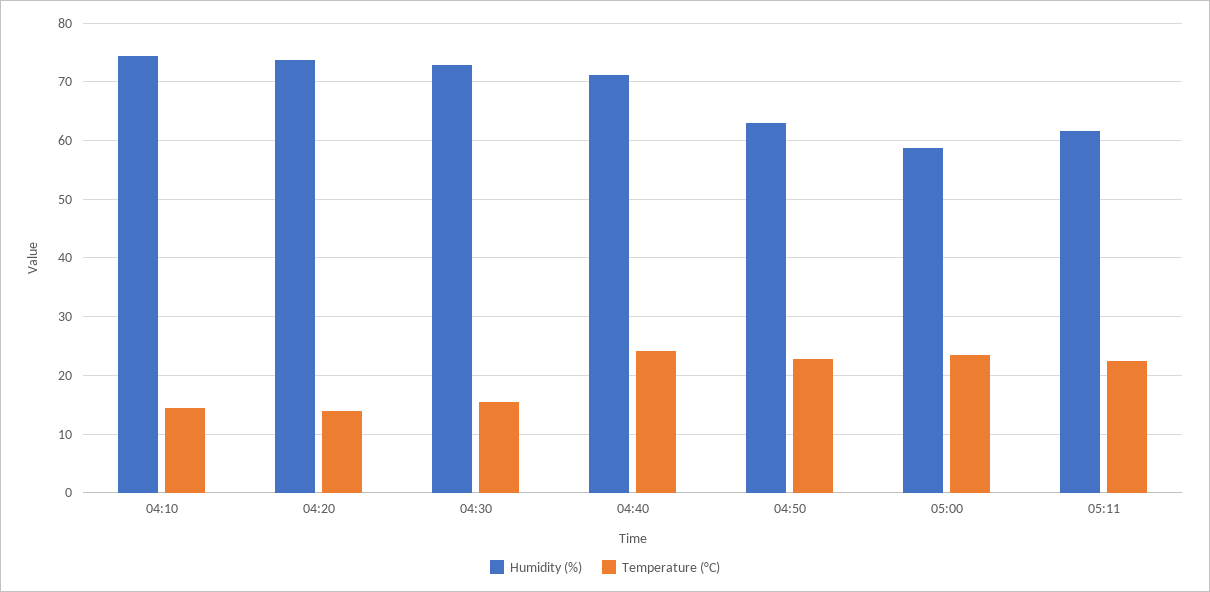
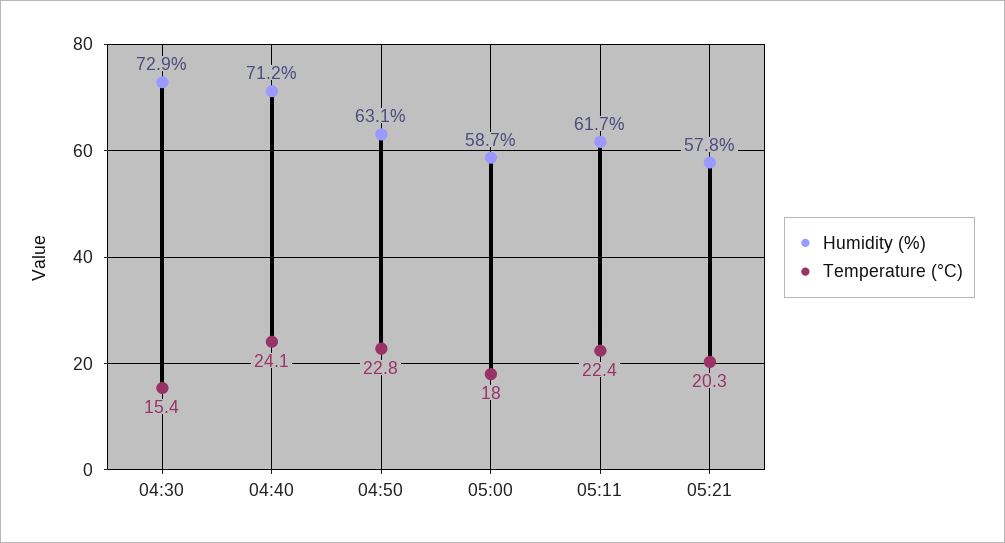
Humidity (%), 04:10: 74 -> none
Temperature (°C), 04:10: 14 -> none
Humidity (%), 04:20: 74 -> none
Temperature (°C), 04:20: 14 -> none
Temperature (°C), 05:00: 24 -> 18
Humidity (%), 05:21: none -> 57.8
Temperature (°C), 05:21: none -> 20.3

